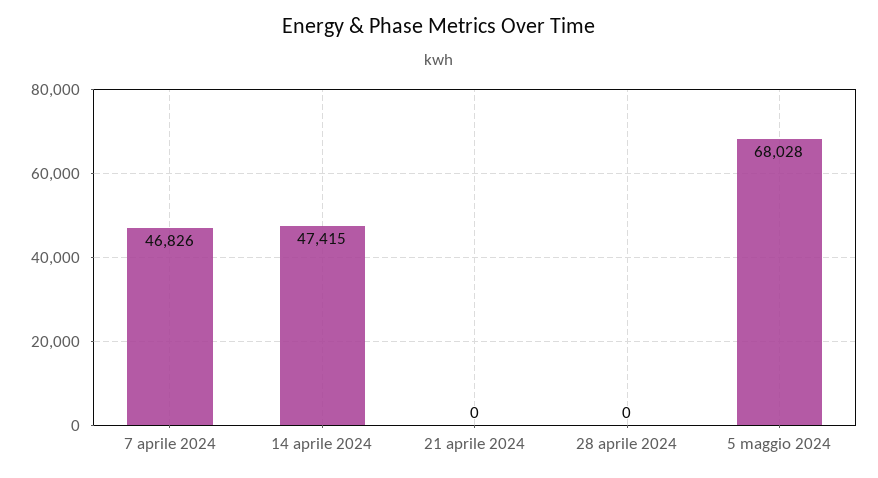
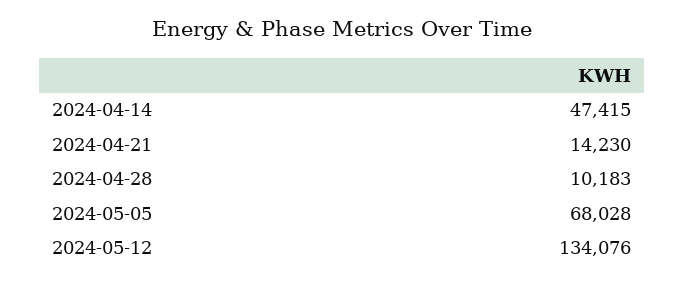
7 aprile 2024: 46826 -> none
21 aprile 2024: 0 -> 14230
28 aprile 2024: 0 -> 10183
2024-05-12: none -> 134076

